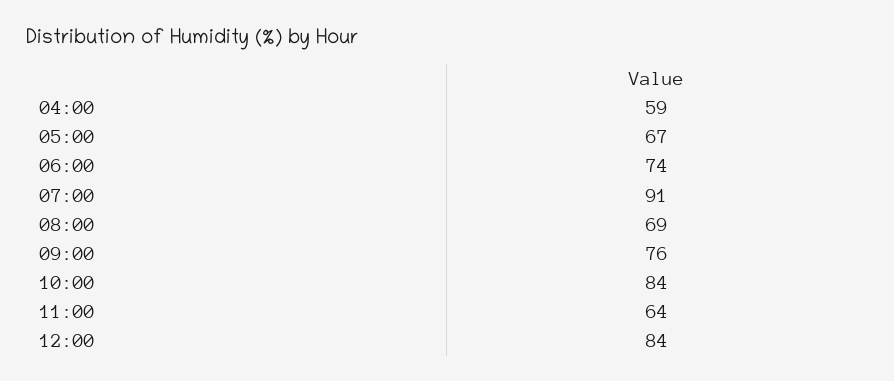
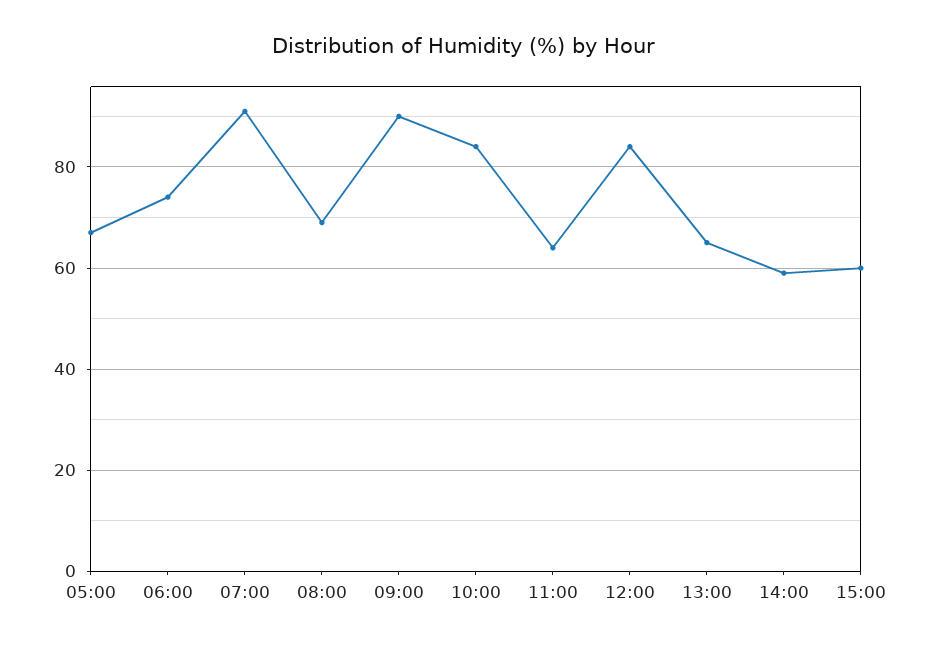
04:00: 59 -> none
09:00: 76 -> 90
13:00: none -> 65
14:00: none -> 60
15:00: none -> 60

